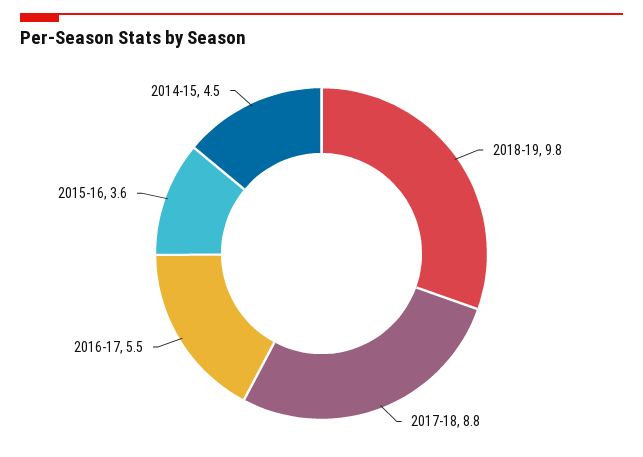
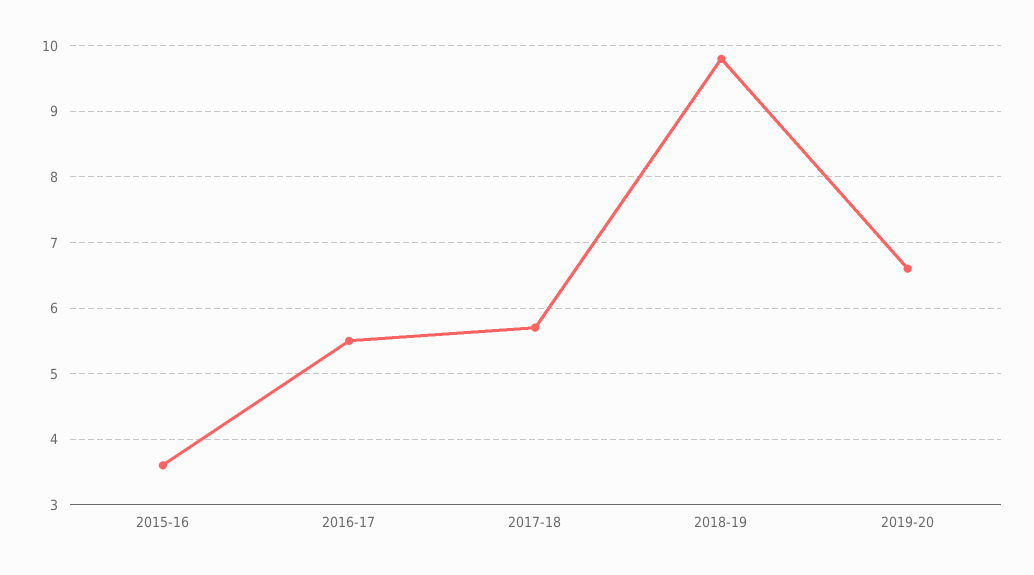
2017-18: 8.8 -> 5.7
2014-15: 4.5 -> none
2019-20: none -> 6.6

